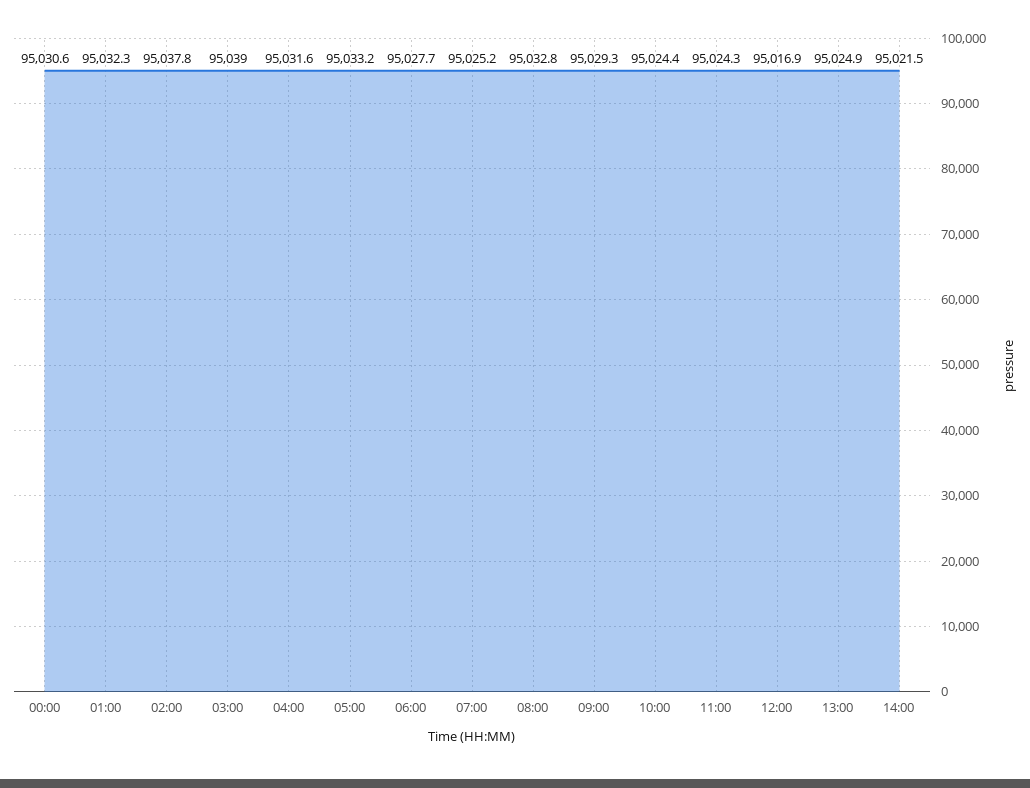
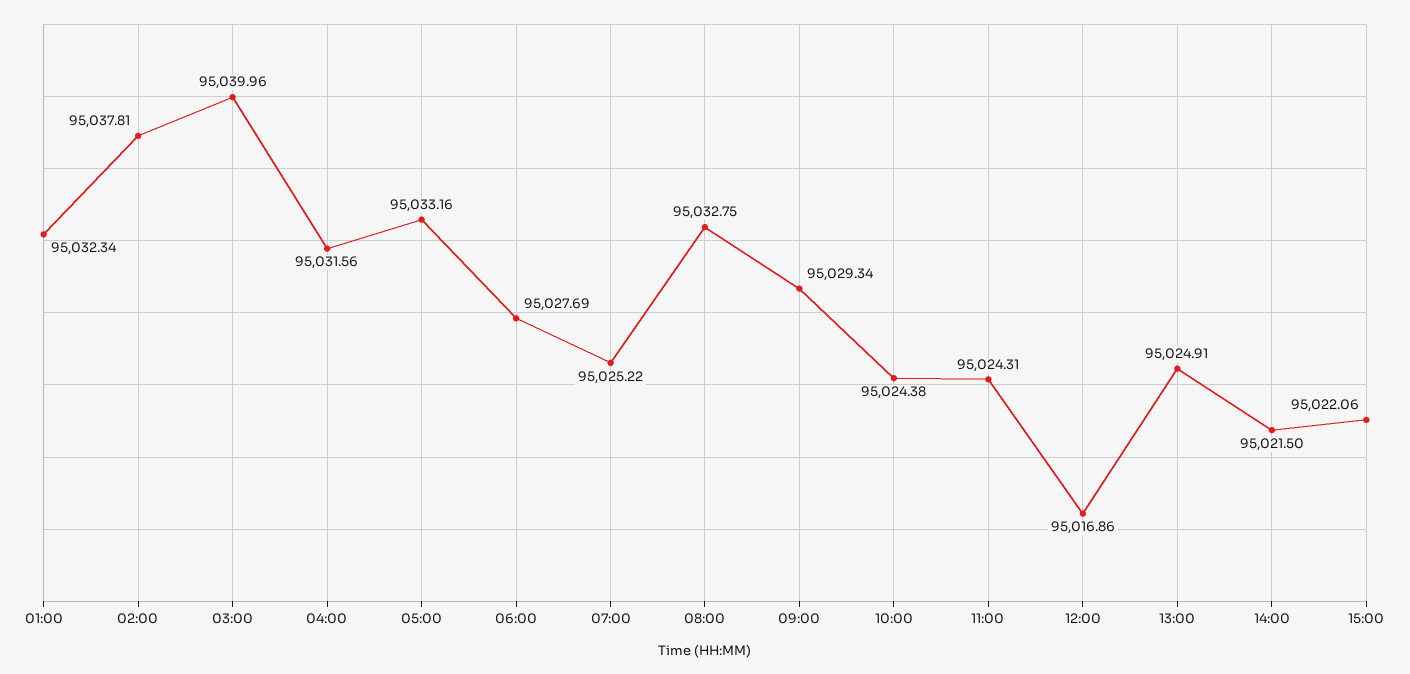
00:00: 95030.6 -> none
03:00: 95039 -> 95039.96
15:00: none -> 95022.06

